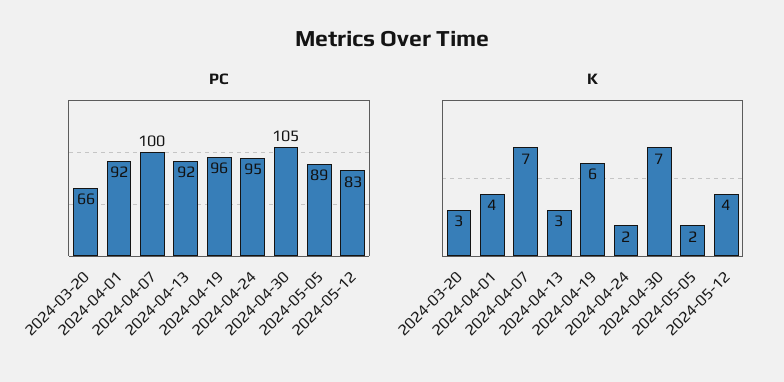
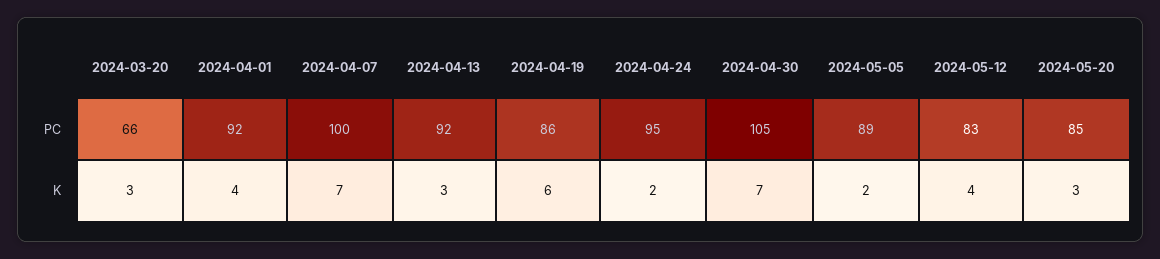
PC, 2024-04-19: 96 -> 86
PC, 2024-05-20: none -> 85
K, 2024-05-20: none -> 3

